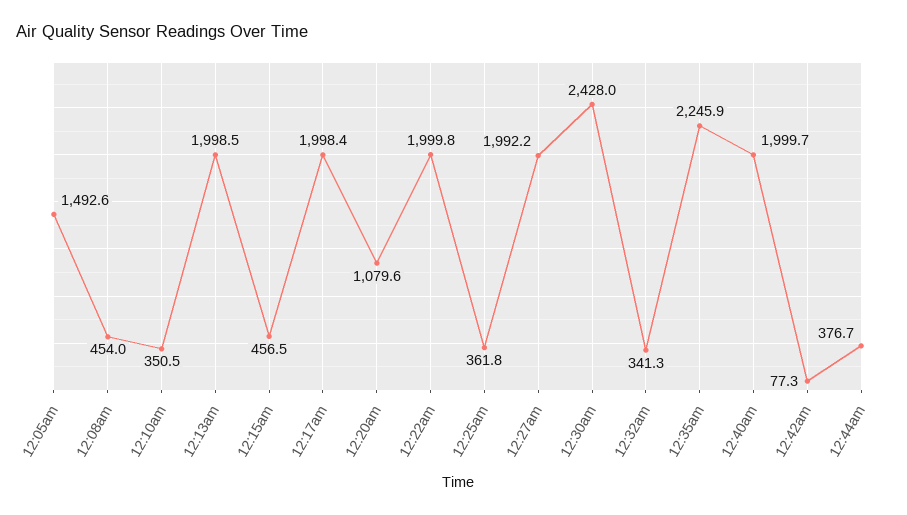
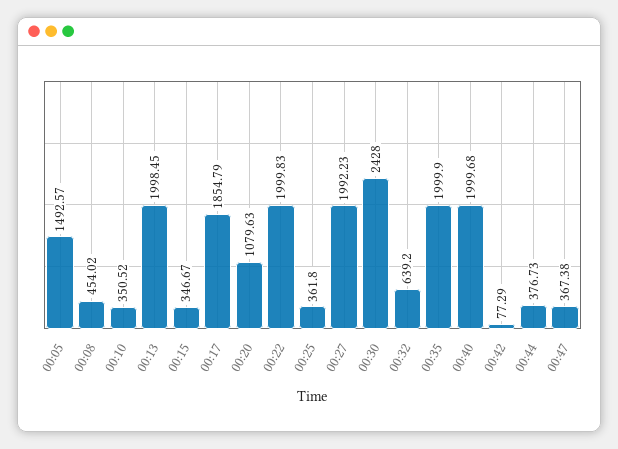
12:15am: 456.5 -> 346.67
12:17am: 1998.4 -> 1854.79
12:32am: 341.3 -> 639.2
12:35am: 2245.9 -> 1999.9
00:47: none -> 367.38

